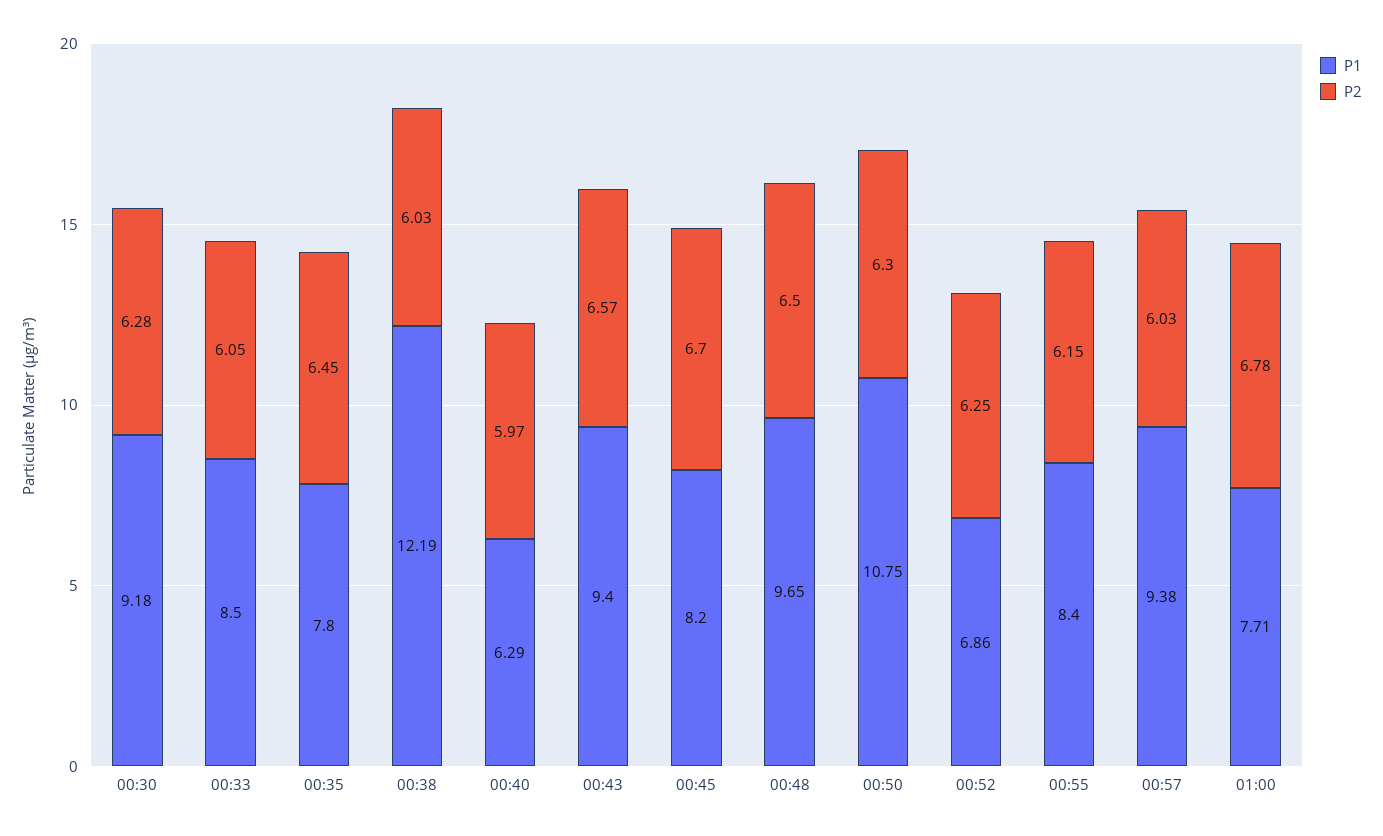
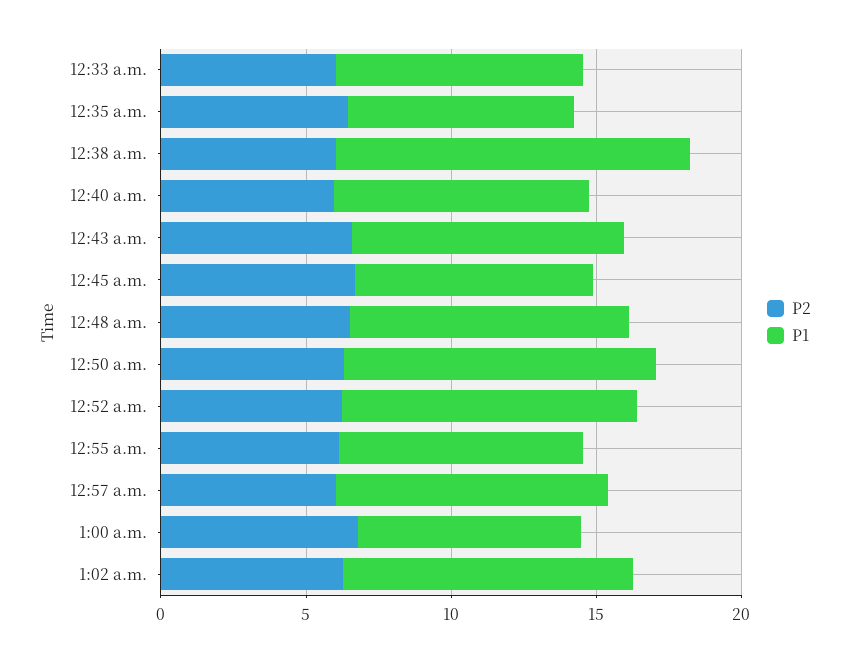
P1, 00:30: 9.18 -> none
P2, 00:30: 6.28 -> none
P1, 00:40: 6.29 -> 9
P1, 00:52: 6.86 -> 10
P2, 1:02 a.m.: none -> 6
P1, 1:02 a.m.: none -> 10

